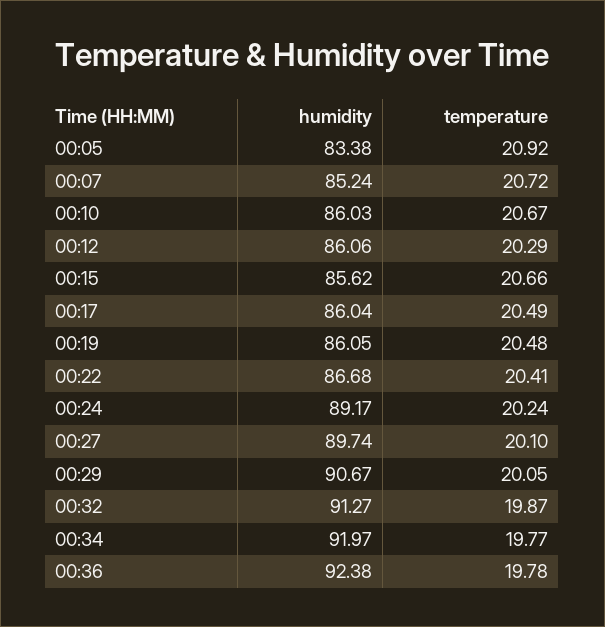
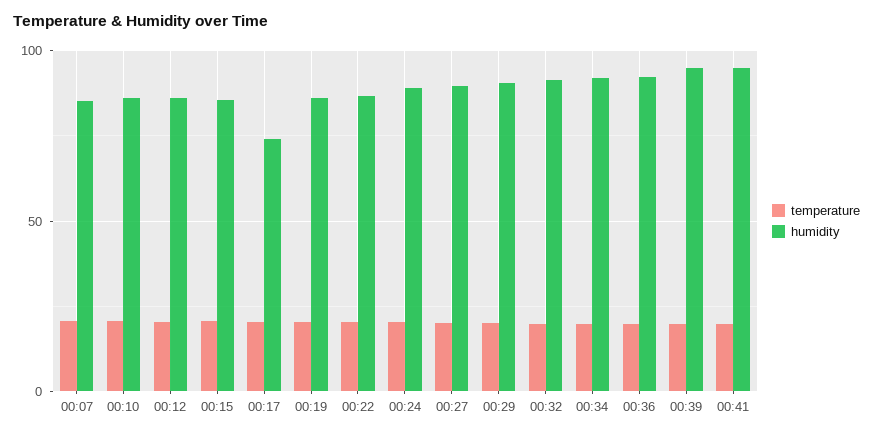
humidity, 00:05: 83.38 -> none
temperature, 00:05: 20.92 -> none
humidity, 00:17: 86.04 -> 75
temperature, 00:39: none -> 20
humidity, 00:39: none -> 95
temperature, 00:41: none -> 20
humidity, 00:41: none -> 95

